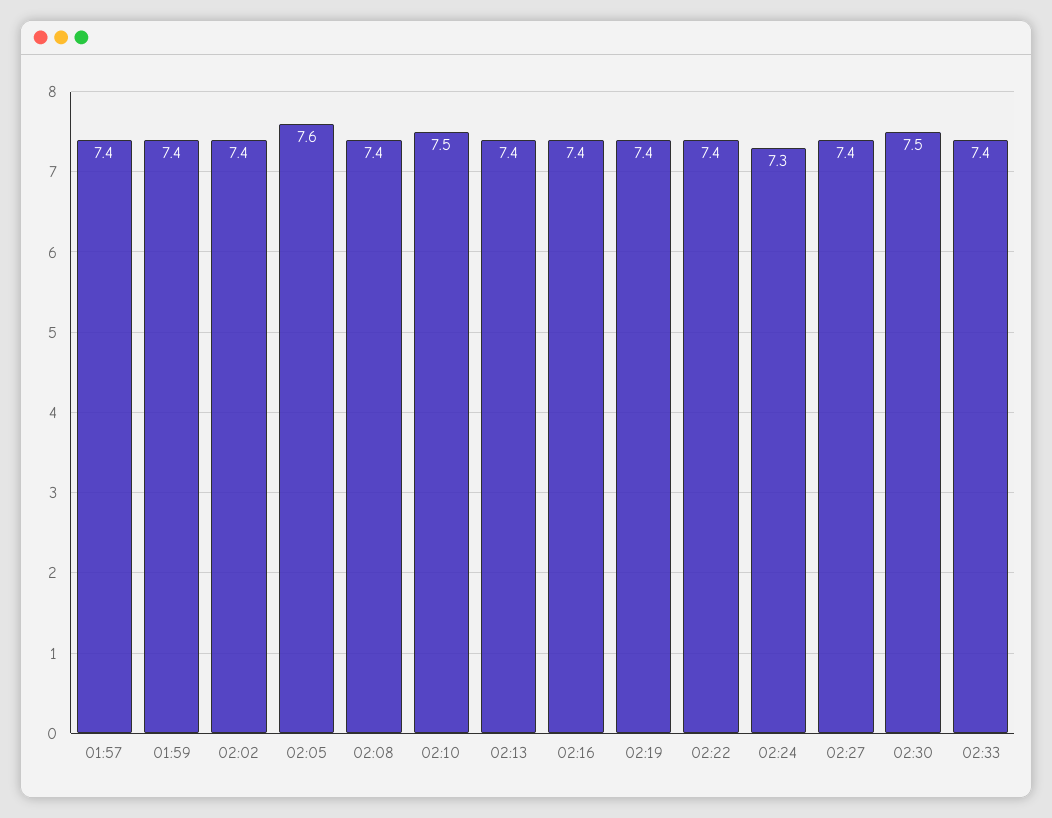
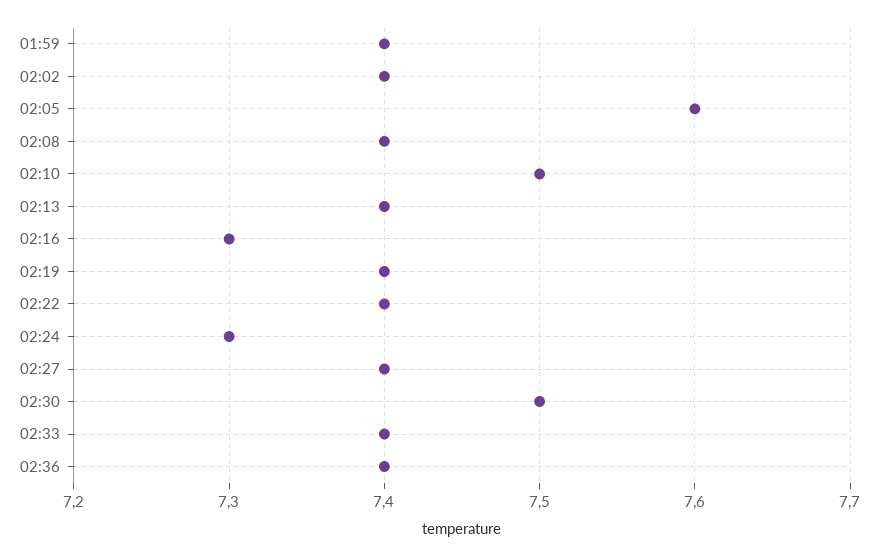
01:57: 7.4 -> none
02:16: 7.4 -> 7.3
02:36: none -> 7.4

